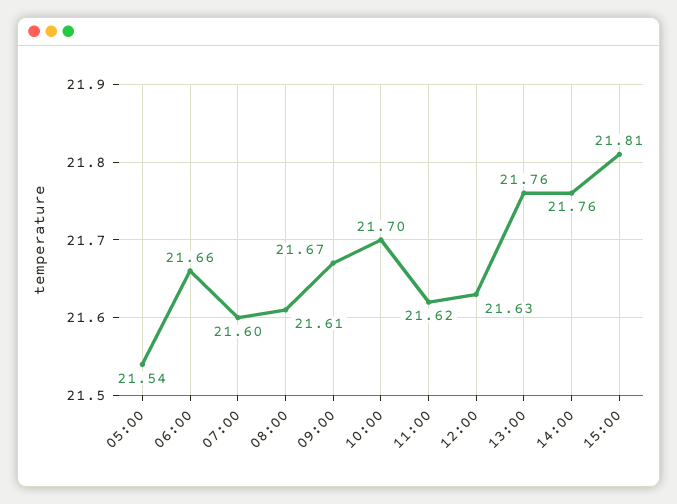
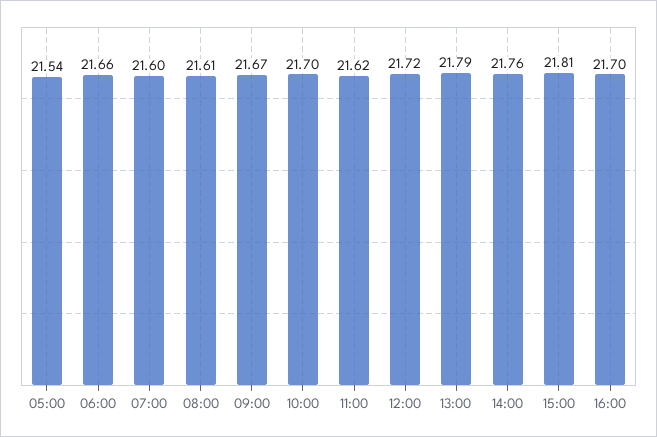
12:00: 21.63 -> 21.72
13:00: 21.76 -> 21.79
16:00: none -> 21.7

